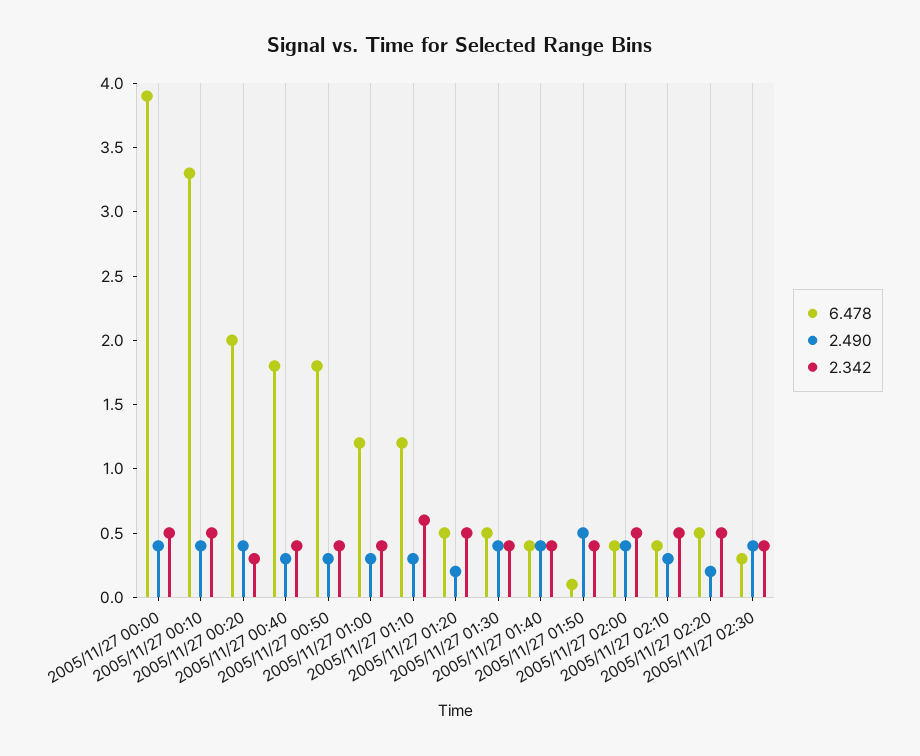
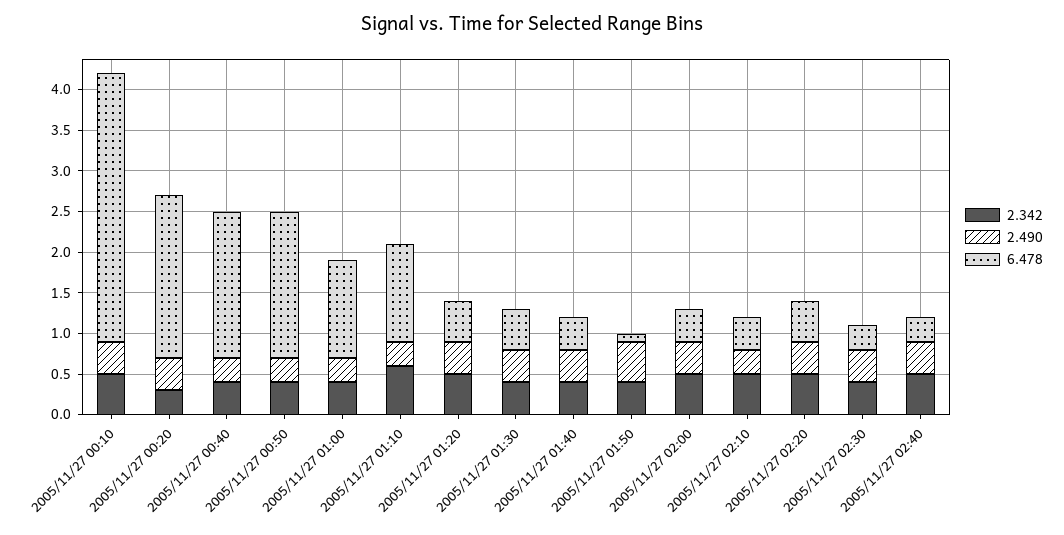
6.478, 2005/11/27 00:00: 3.9 -> none
2.490, 2005/11/27 00:00: 0.4 -> none
2.342, 2005/11/27 00:00: 0.5 -> none
2.490, 2005/11/27 01:20: 0.2 -> 0.4
2.490, 2005/11/27 02:20: 0.2 -> 0.4
2.342, 2005/11/27 02:40: none -> 0.5
2.490, 2005/11/27 02:40: none -> 0.4
6.478, 2005/11/27 02:40: none -> 0.3

